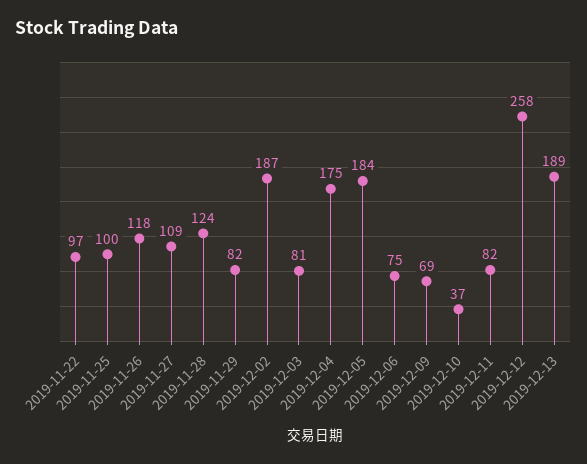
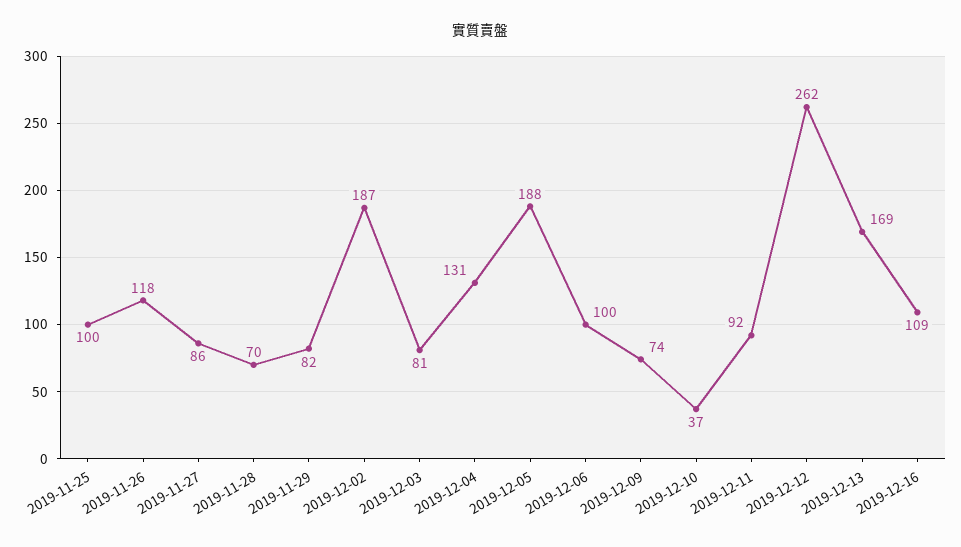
2019-11-22: 97 -> none
2019-11-27: 109 -> 86
2019-11-28: 124 -> 70
2019-12-04: 175 -> 131
2019-12-05: 184 -> 188
2019-12-06: 75 -> 100
2019-12-09: 69 -> 74
2019-12-11: 82 -> 92
2019-12-12: 258 -> 262
2019-12-13: 189 -> 169
2019-12-16: none -> 109

